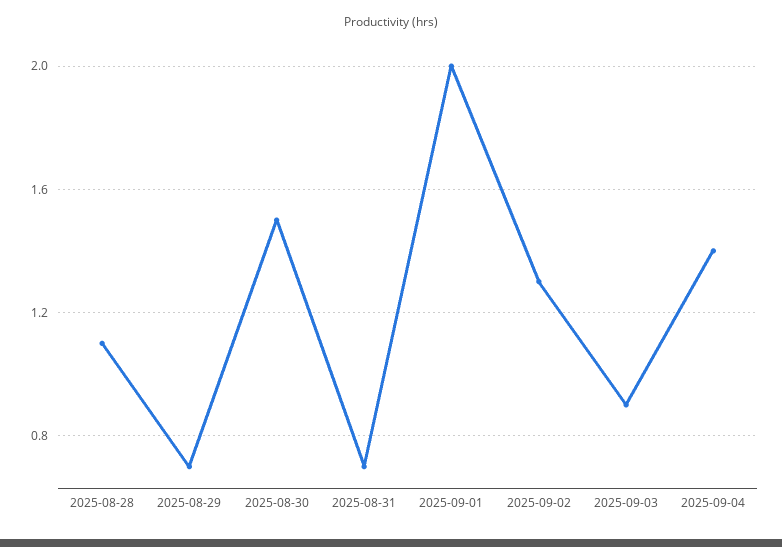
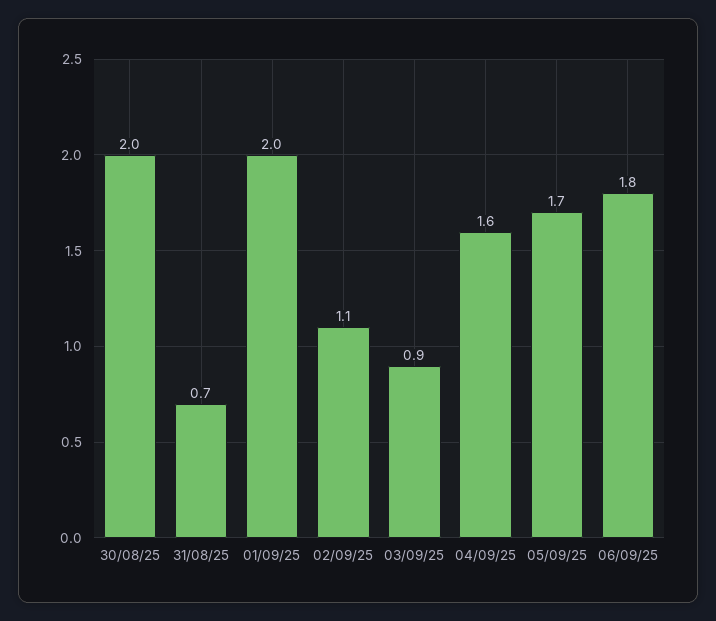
2025-08-28: 1.1 -> none
2025-08-29: 0.7 -> none
2025-08-30: 1.5 -> 2
2025-09-02: 1.3 -> 1.1
2025-09-04: 1.4 -> 1.6
05/09/25: none -> 1.7
06/09/25: none -> 1.8

